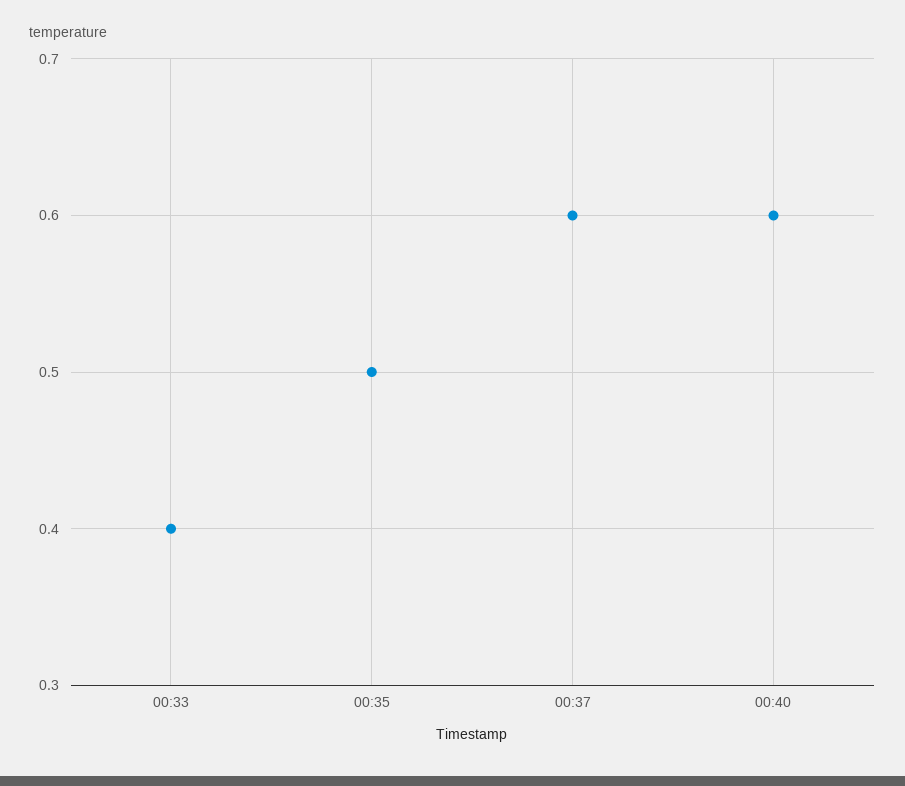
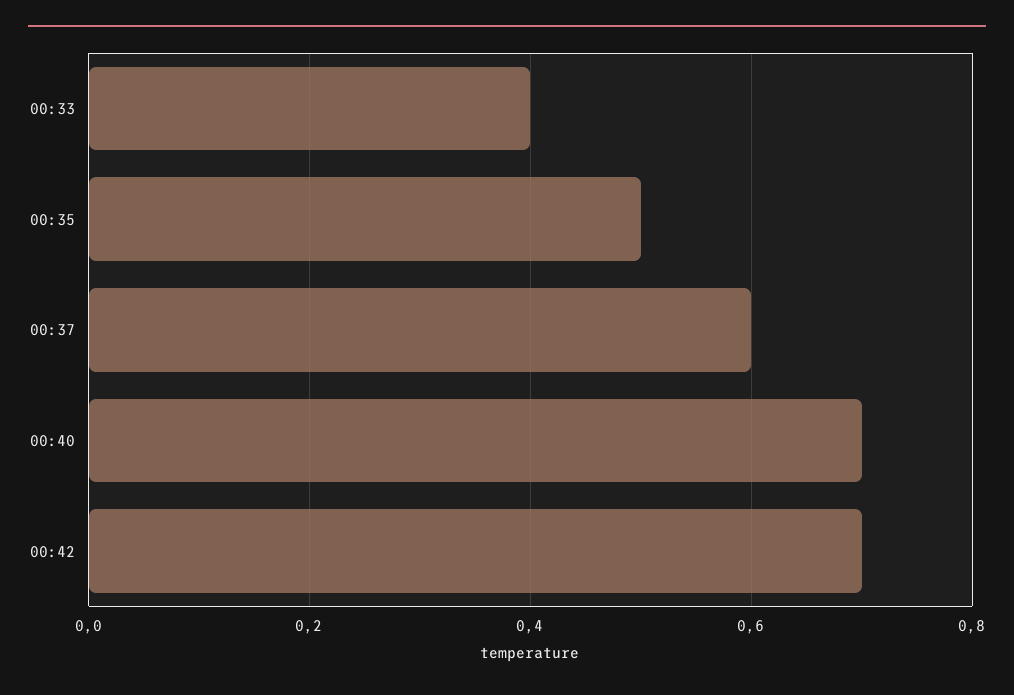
00:40: 0.6 -> 0.7
00:42: none -> 0.7

